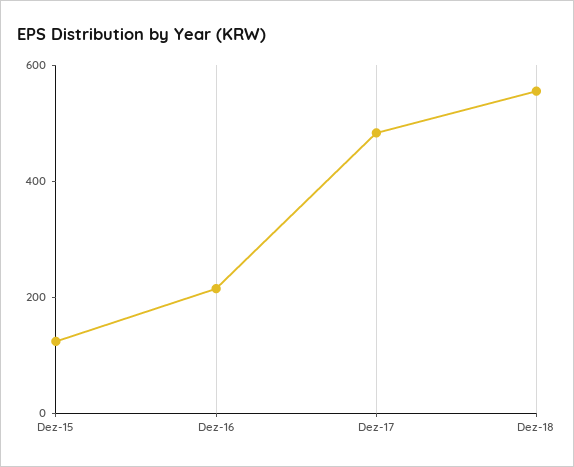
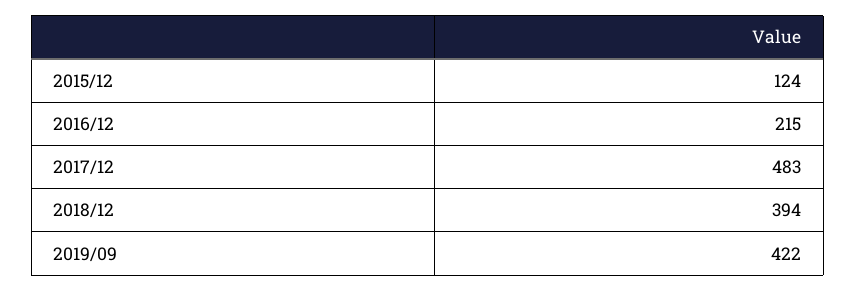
Dez-18: 550 -> 394
2019/09: none -> 422

